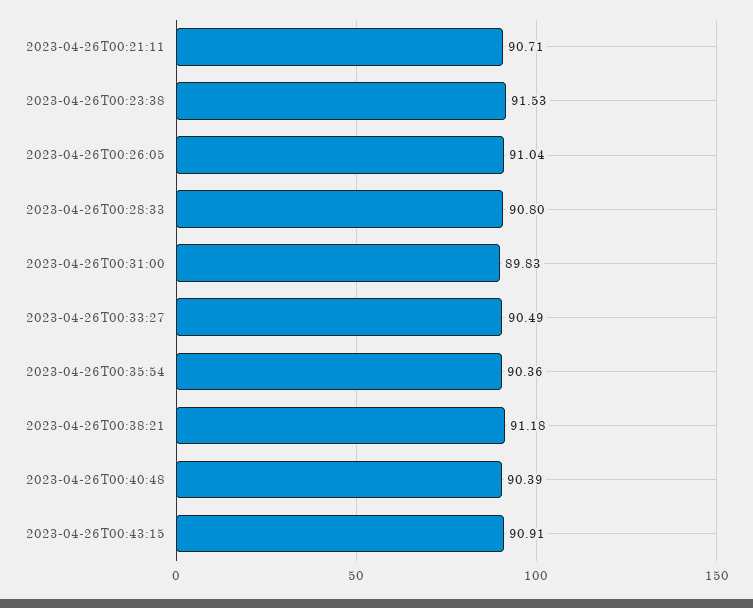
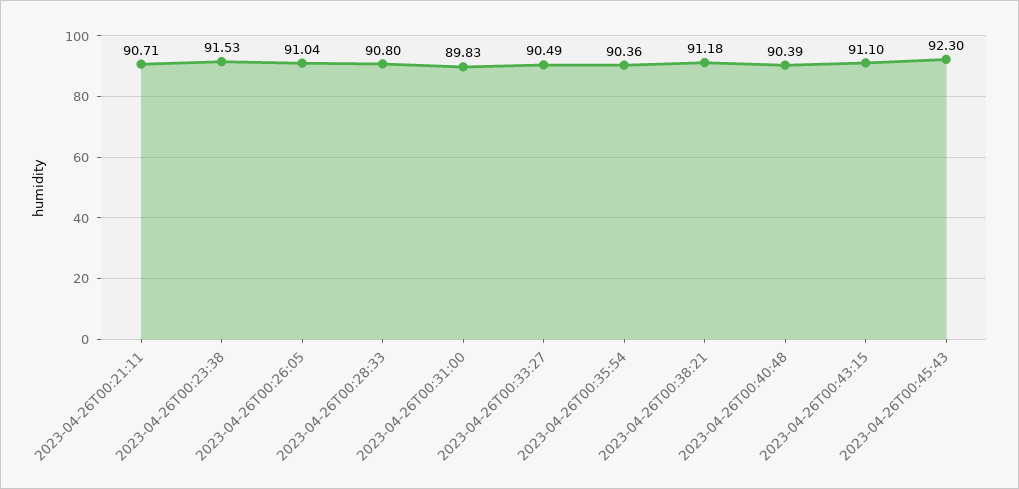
2023-04-26T00:43:15: 90.91 -> 91.1
2023-04-26T00:45:43: none -> 92.3

